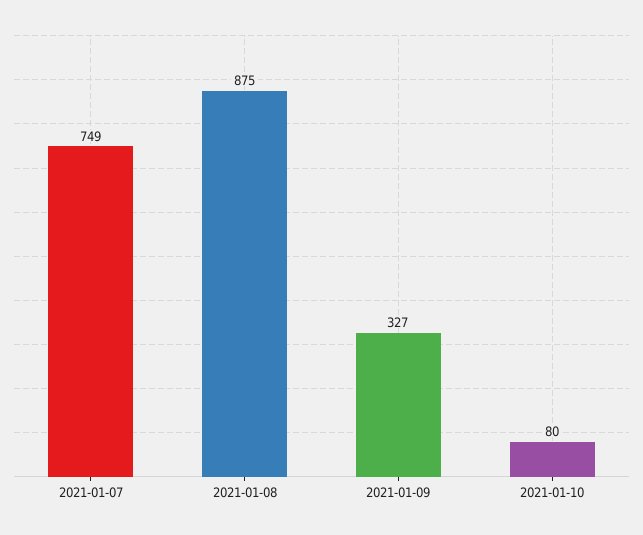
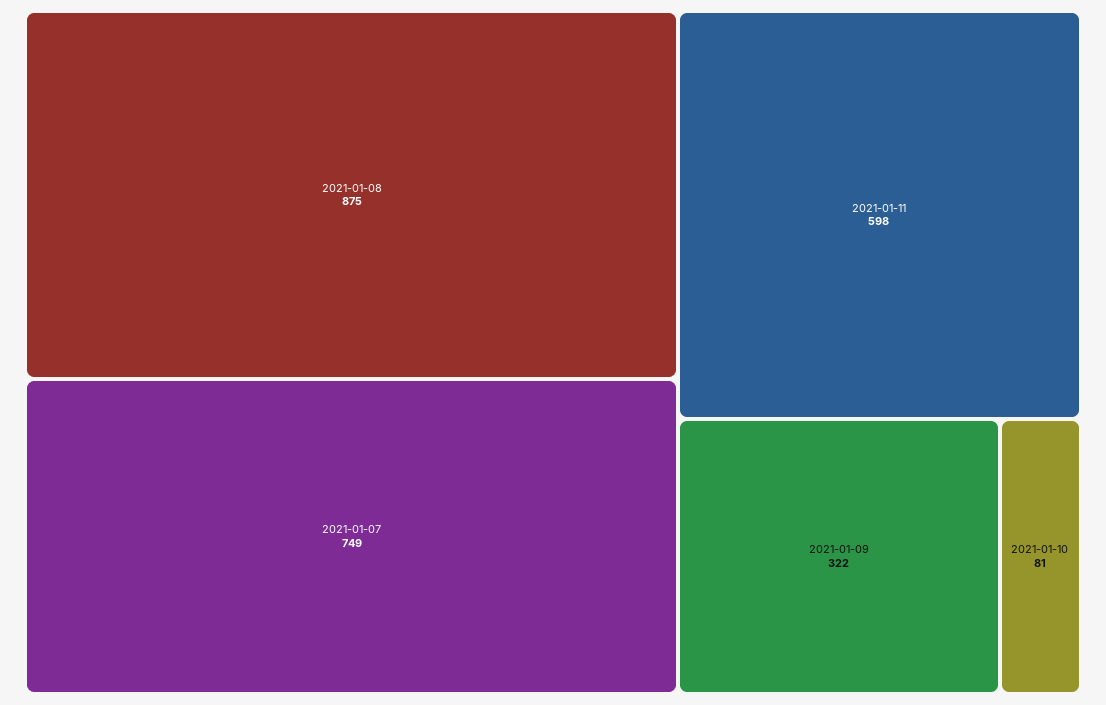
2021-01-09: 327 -> 322
2021-01-10: 80 -> 81
2021-01-11: none -> 598

